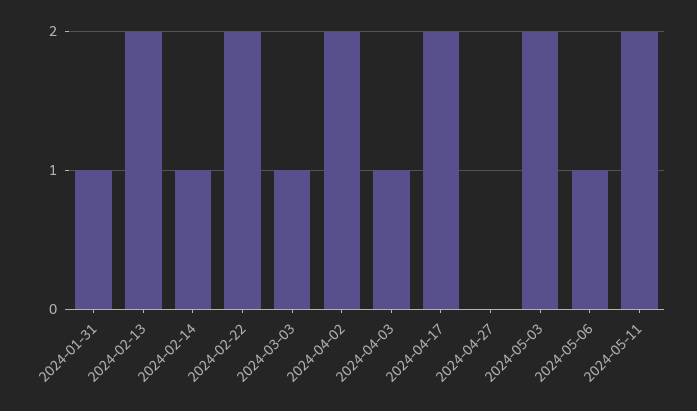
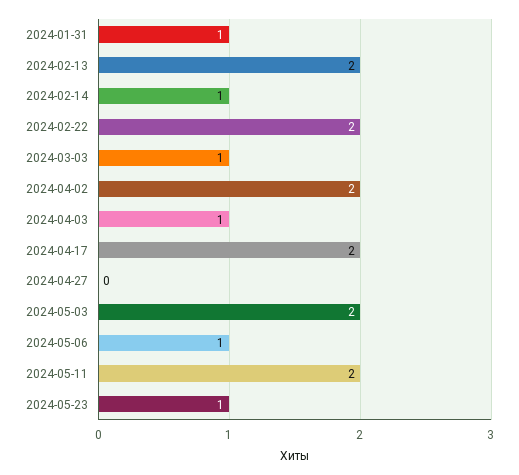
2024-05-23: none -> 1

